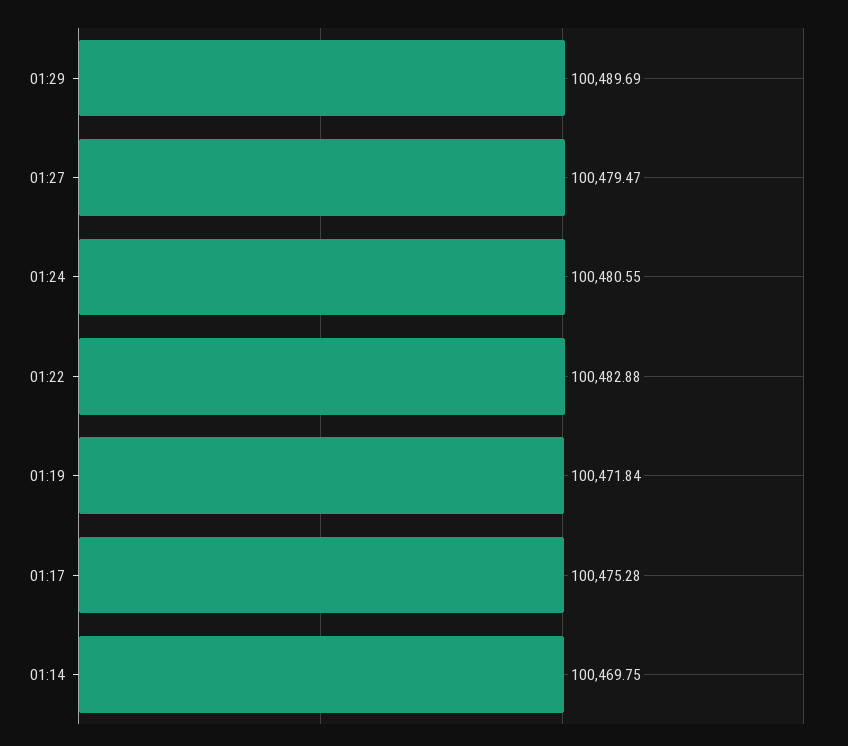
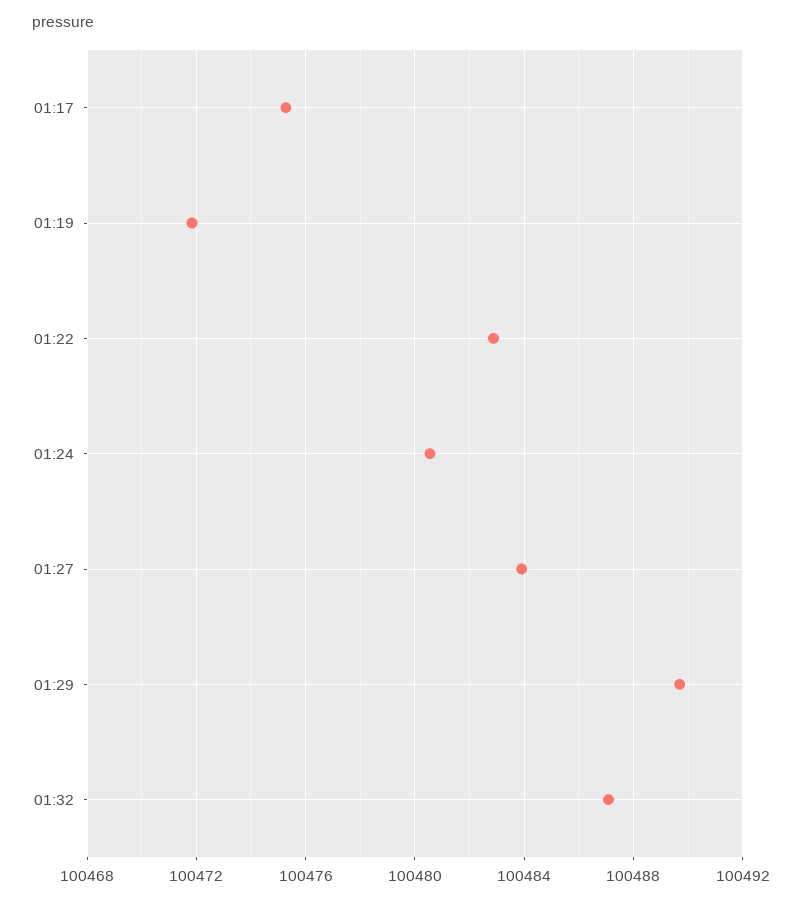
01:27: 100479.47 -> 100484
01:14: 100469.75 -> none
01:32: none -> 100487

